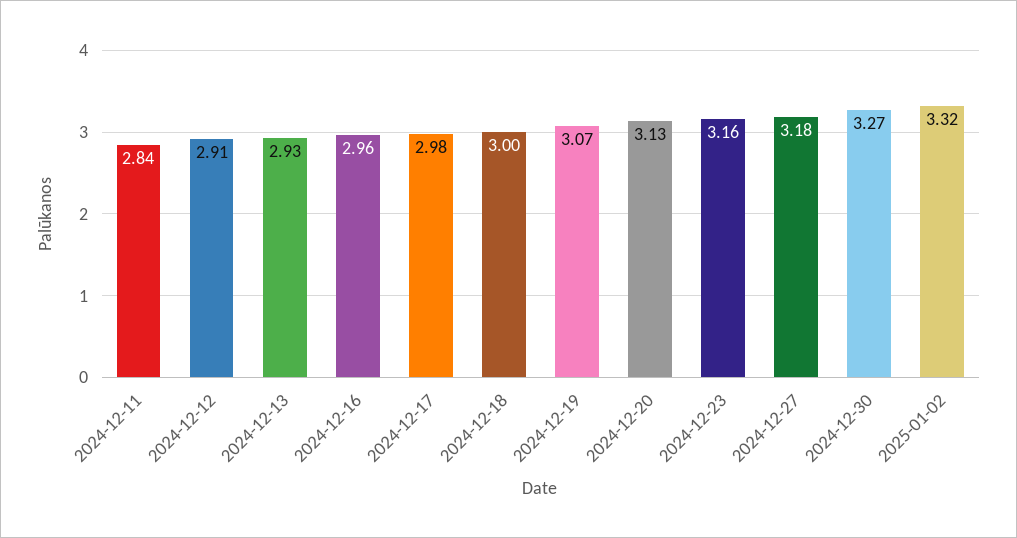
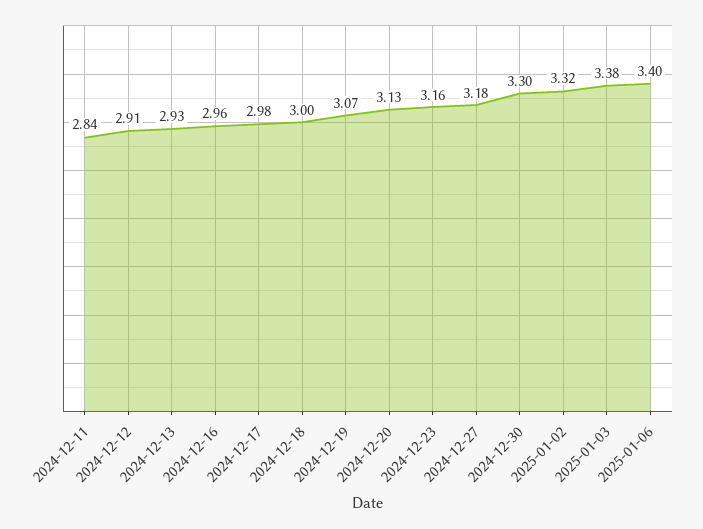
2024-12-30: 3.27 -> 3.3
2025-01-03: none -> 3.38
2025-01-06: none -> 3.4

